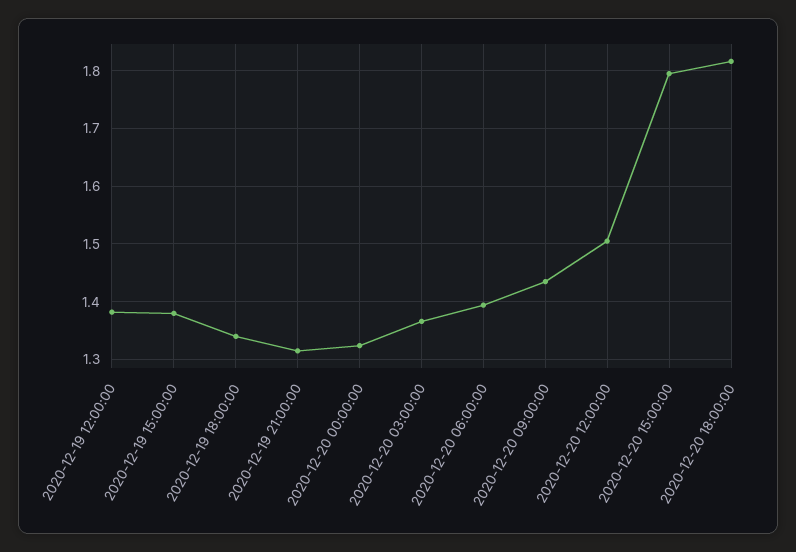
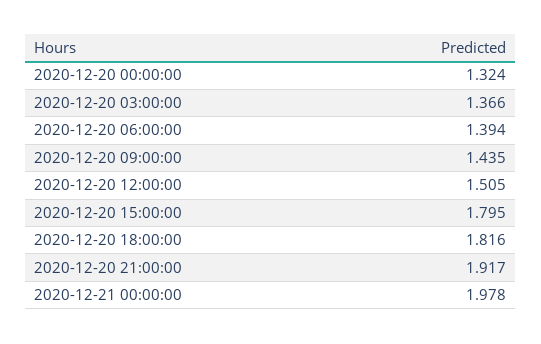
2020-12-19 12:00:00: 1.38 -> none
2020-12-19 15:00:00: 1.38 -> none
2020-12-19 18:00:00: 1.34 -> none
2020-12-19 21:00:00: 1.32 -> none
2020-12-20 21:00:00: none -> 1.917
2020-12-21 00:00:00: none -> 1.978

